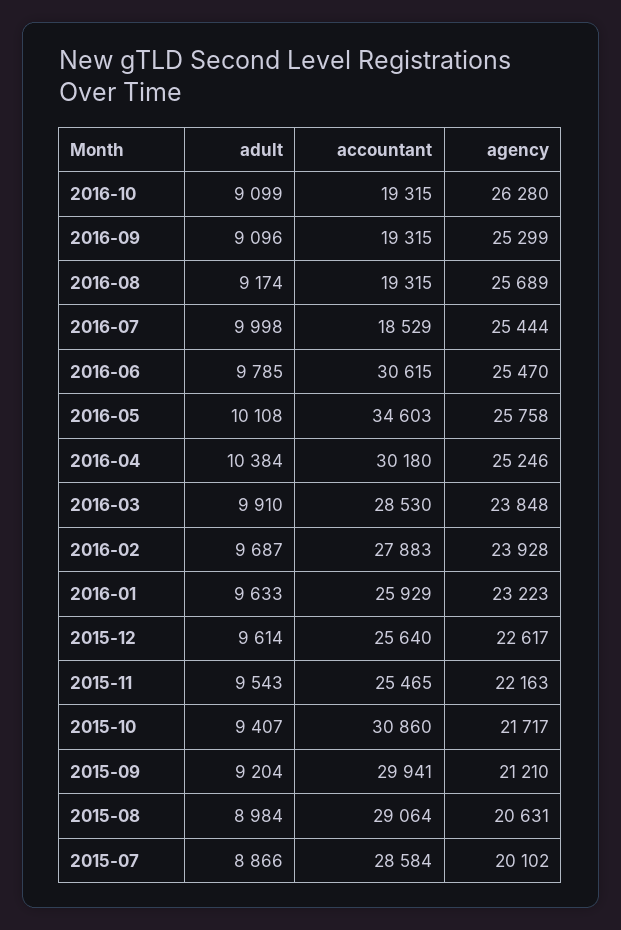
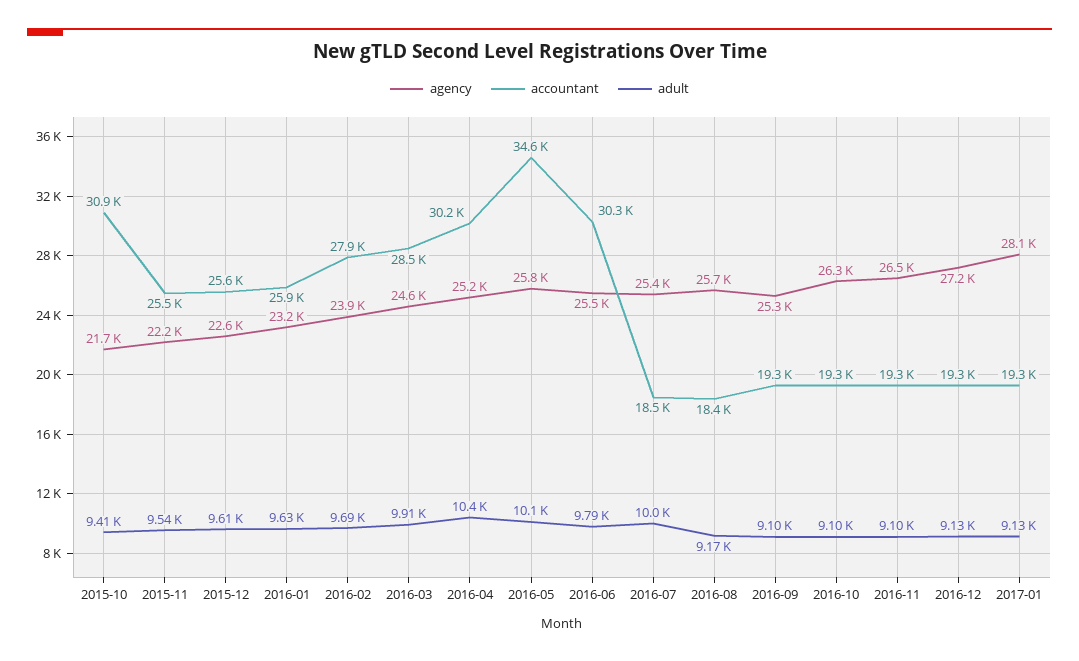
accountant, 2016-08: 19315 -> 18400
accountant, 2016-06: 30615 -> 30300
agency, 2016-03: 23848 -> 24600
adult, 2015-09: 9204 -> none
accountant, 2015-09: 29941 -> none
agency, 2015-09: 21210 -> none
adult, 2015-08: 8984 -> none
accountant, 2015-08: 29064 -> none
agency, 2015-08: 20631 -> none
adult, 2015-07: 8866 -> none
accountant, 2015-07: 28584 -> none
agency, 2015-07: 20102 -> none
agency, 2016-11: none -> 26500
accountant, 2016-11: none -> 19300
adult, 2016-11: none -> 9100
agency, 2016-12: none -> 27200
accountant, 2016-12: none -> 19300
adult, 2016-12: none -> 9130
agency, 2017-01: none -> 28100
accountant, 2017-01: none -> 19300
adult, 2017-01: none -> 9130

